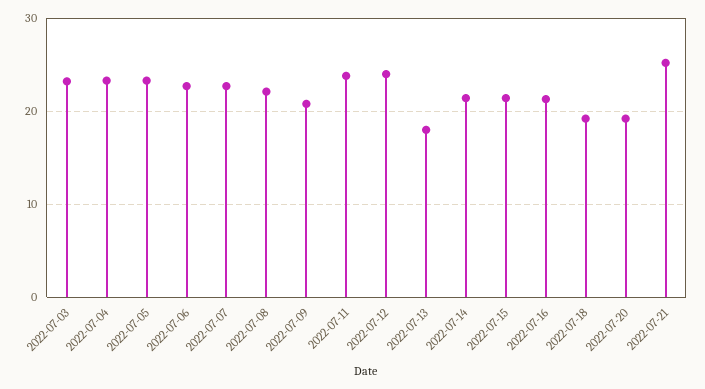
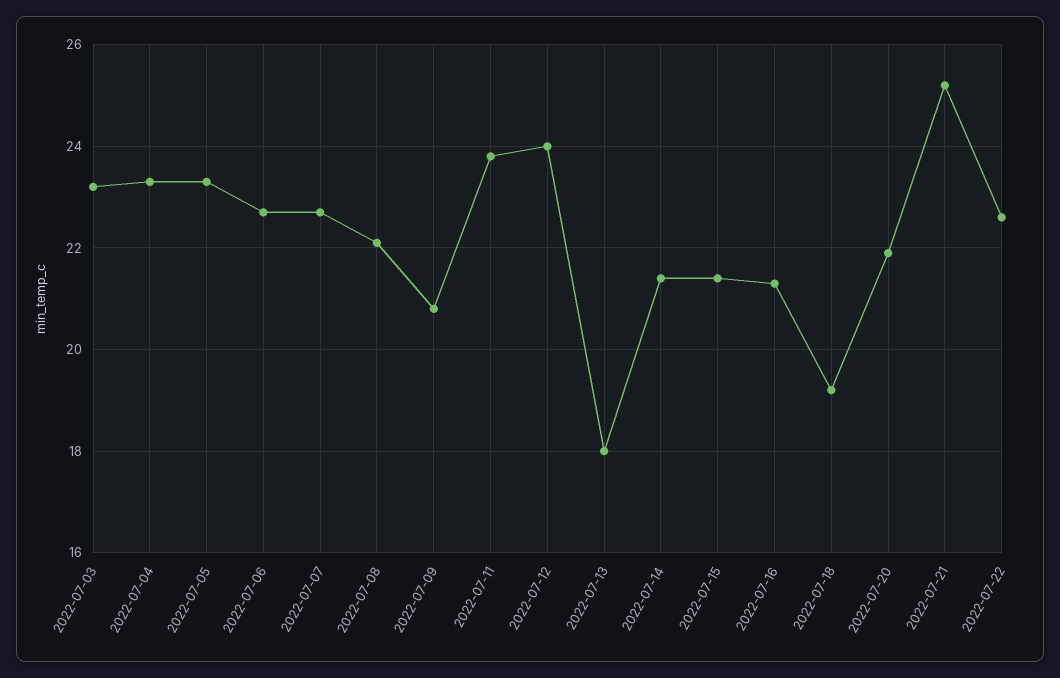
2022-07-20: 19 -> 22
2022-07-22: none -> 22.5

